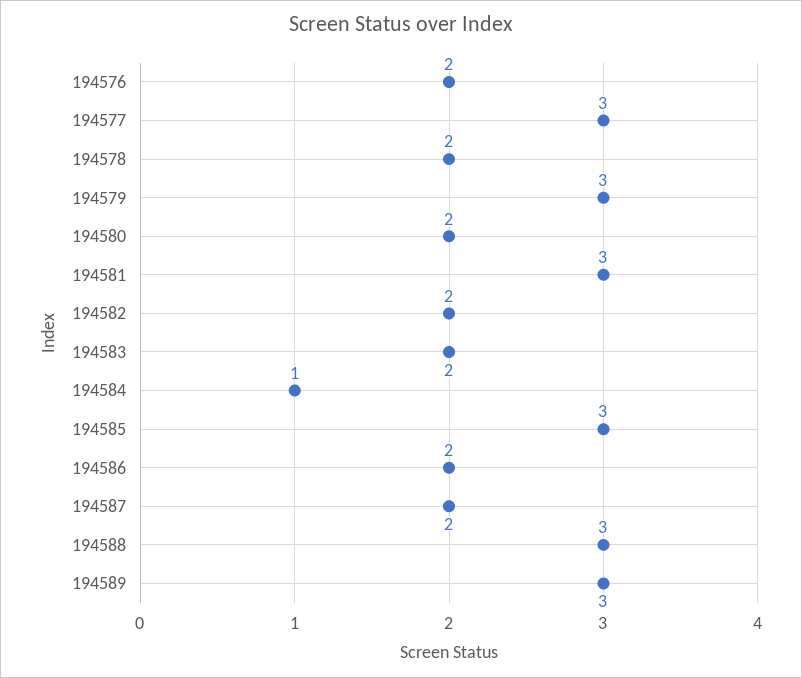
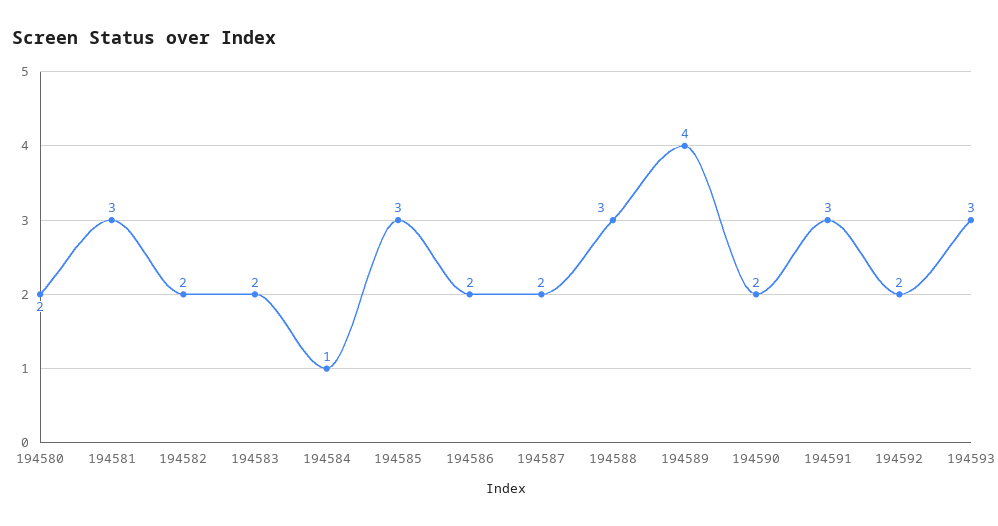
194576: 2 -> none
194577: 3 -> none
194578: 2 -> none
194579: 3 -> none
194589: 3 -> 4
194590: none -> 2
194591: none -> 3
194592: none -> 2
194593: none -> 3

